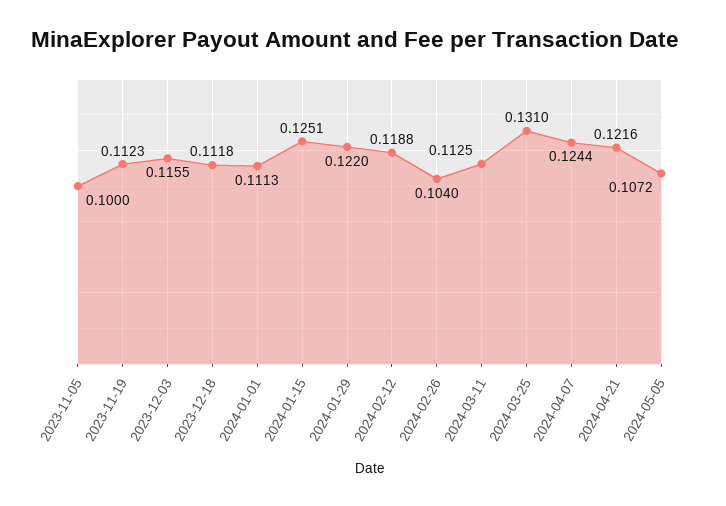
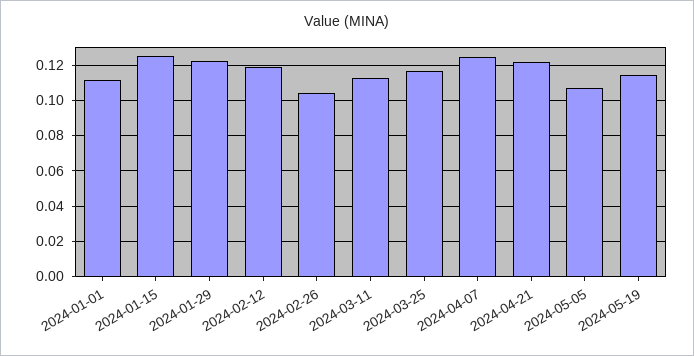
2023-11-05: 0.1 -> none
2023-11-19: 0.1123 -> none
2023-12-03: 0.1155 -> none
2023-12-18: 0.1118 -> none
2024-03-25: 0.131 -> 0.115
2024-05-19: none -> 0.115

